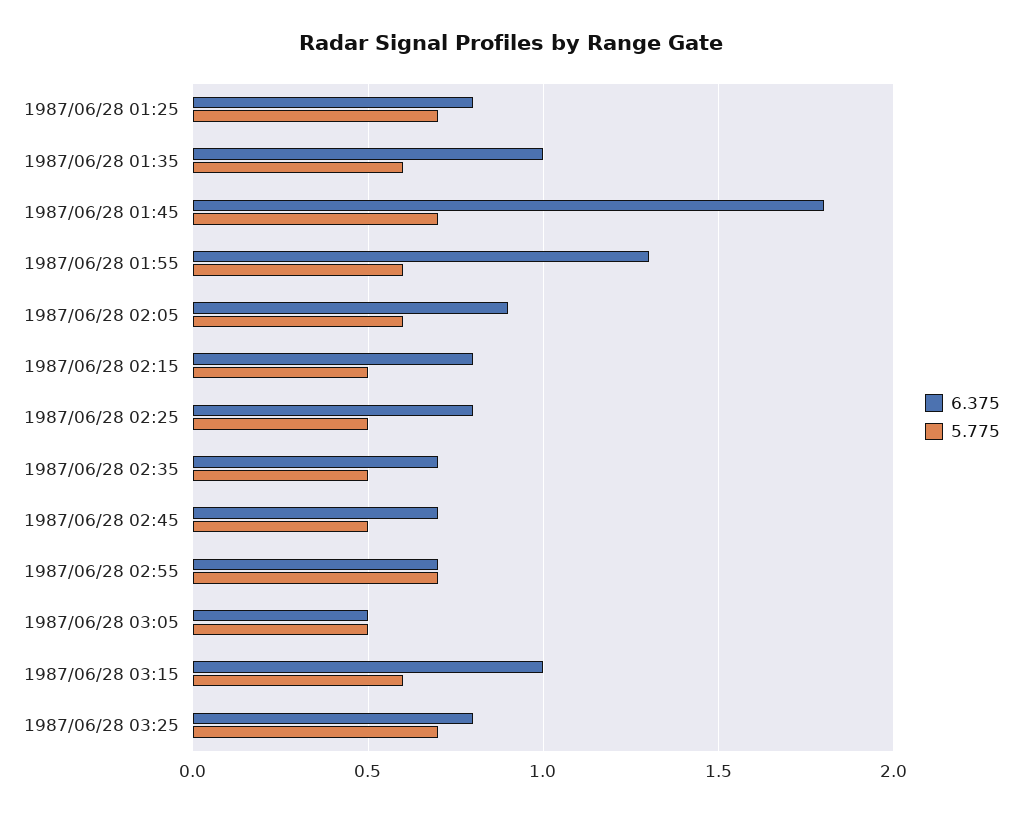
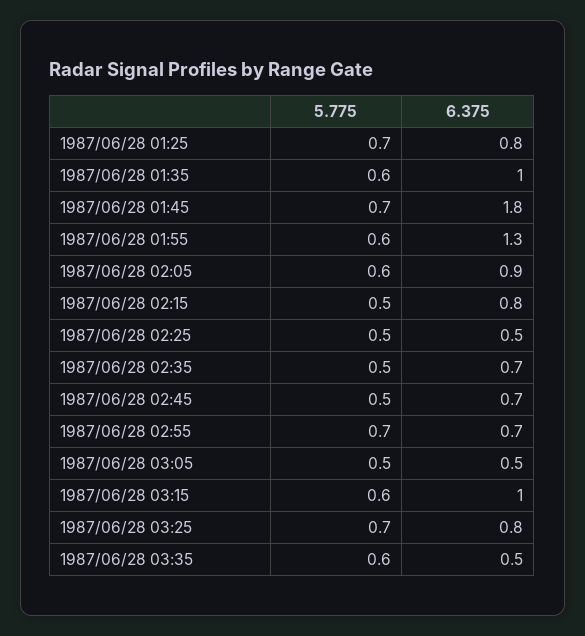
6.375, 1987/06/28 02:25: 0.8 -> 0.5
5.775, 1987/06/28 03:35: none -> 0.6
6.375, 1987/06/28 03:35: none -> 0.5

